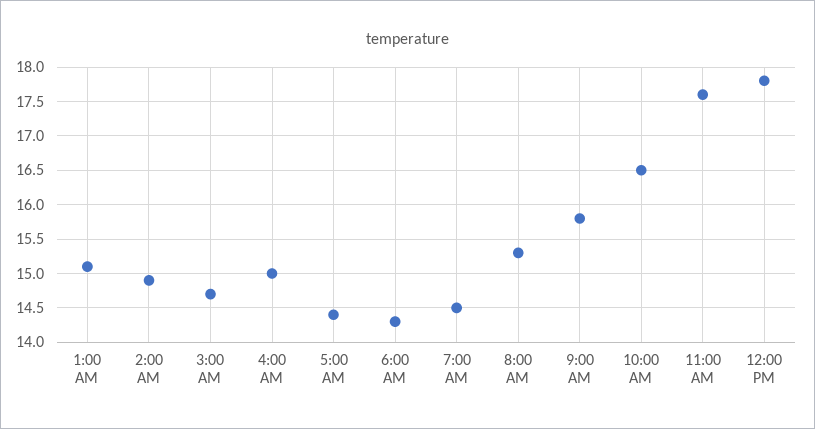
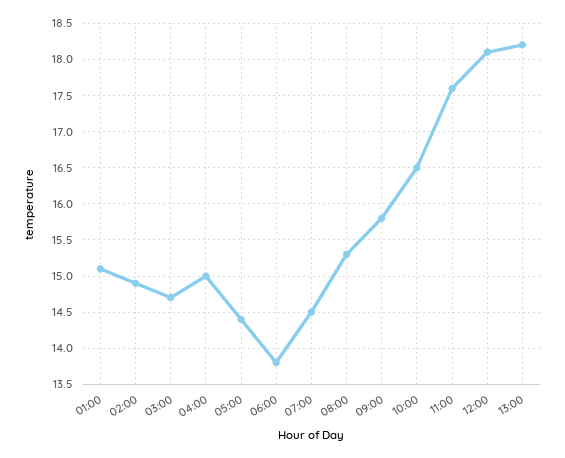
6:00 AM: 14.3 -> 13.8
12:00 PM: 17.8 -> 18.1
13:00: none -> 18.2

